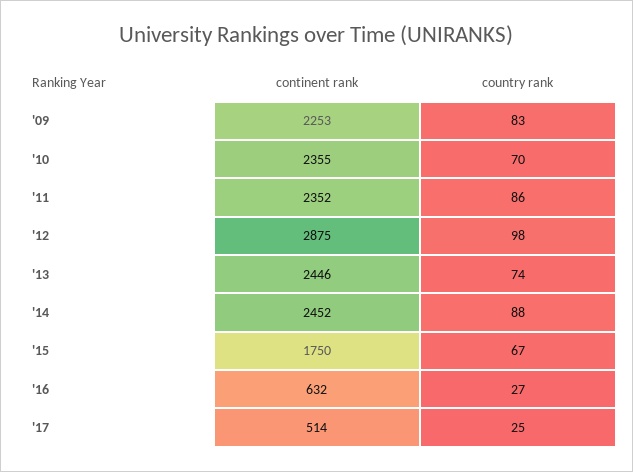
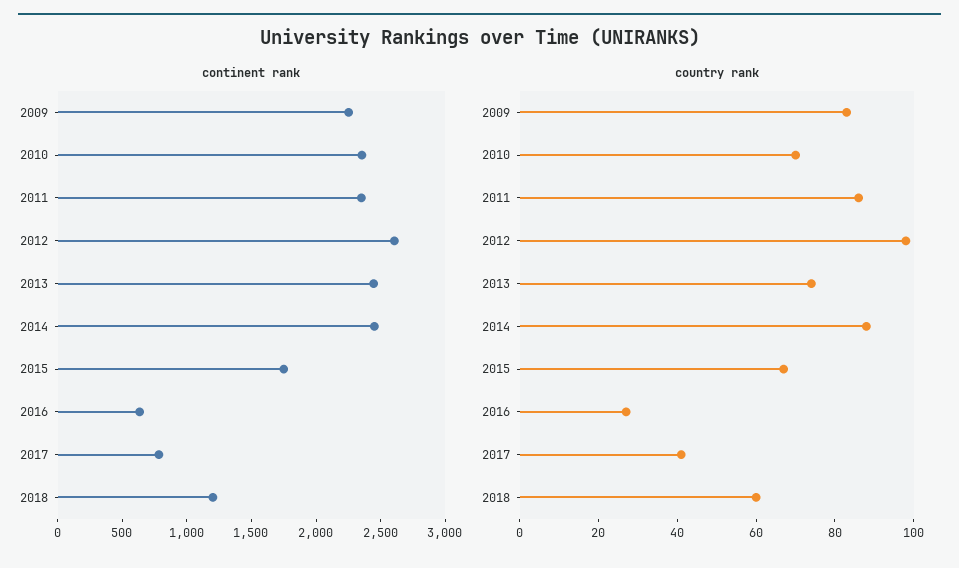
continent rank, '12: 2875 -> 2600
continent rank, '17: 514 -> 800
country rank, '17: 25 -> 40
continent rank, 2018: none -> 1200
country rank, 2018: none -> 60

